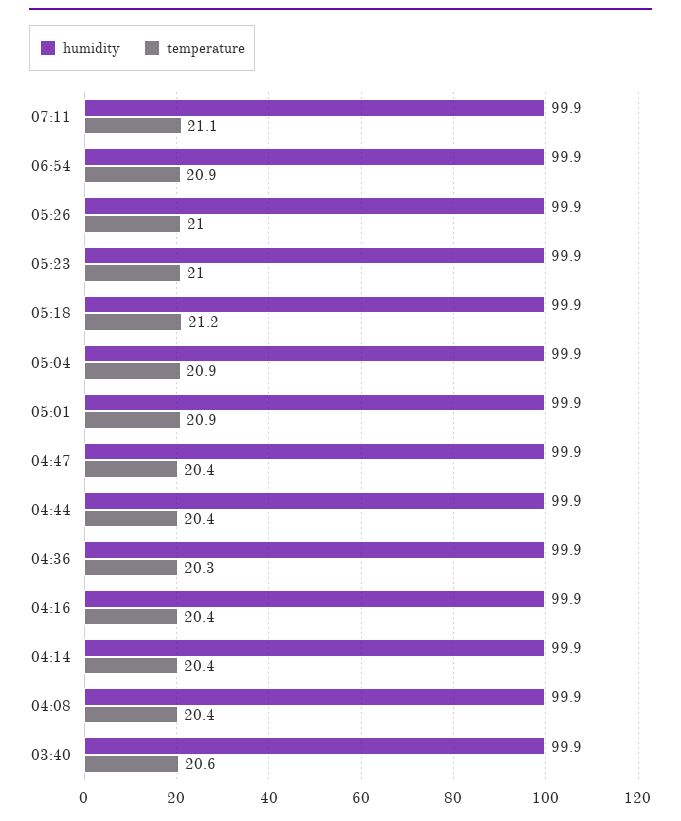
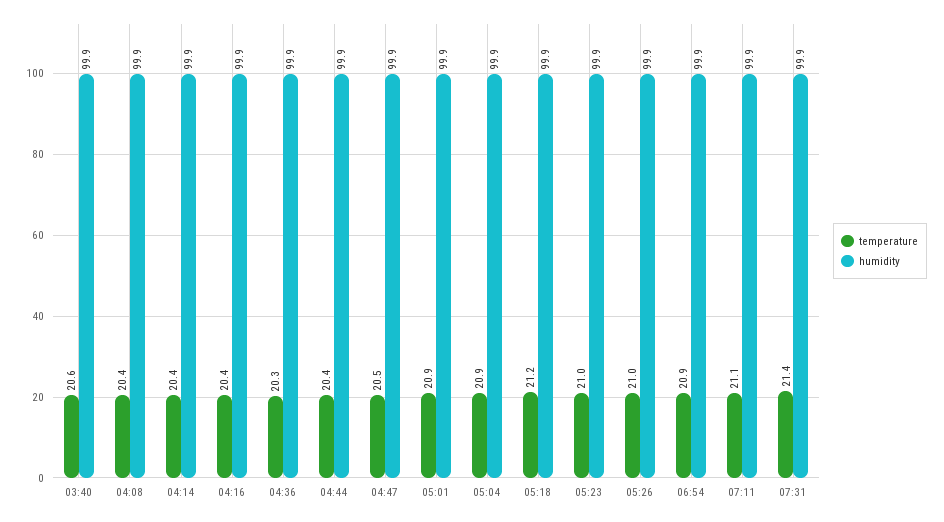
temperature, 04:47: 20.4 -> 20.5
temperature, 07:31: none -> 21.4
humidity, 07:31: none -> 99.9

